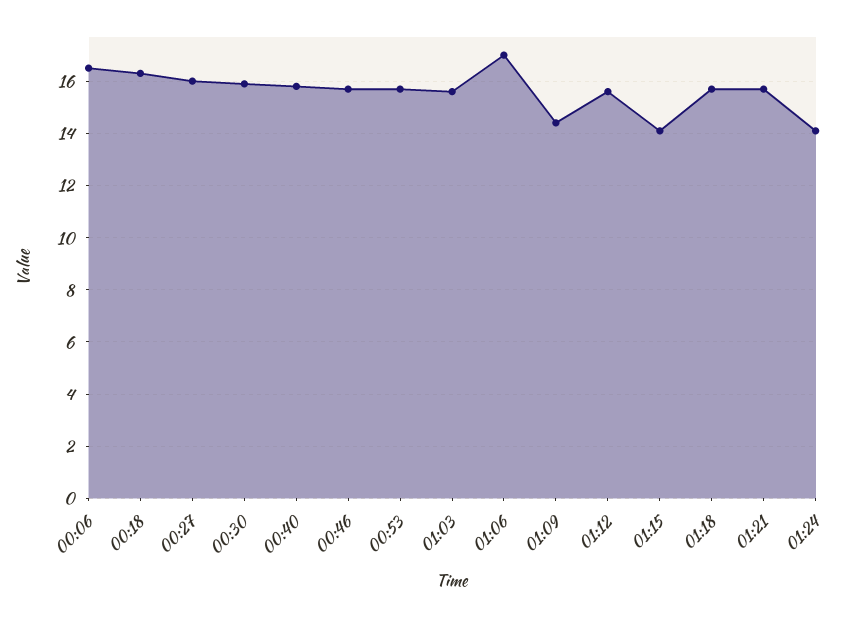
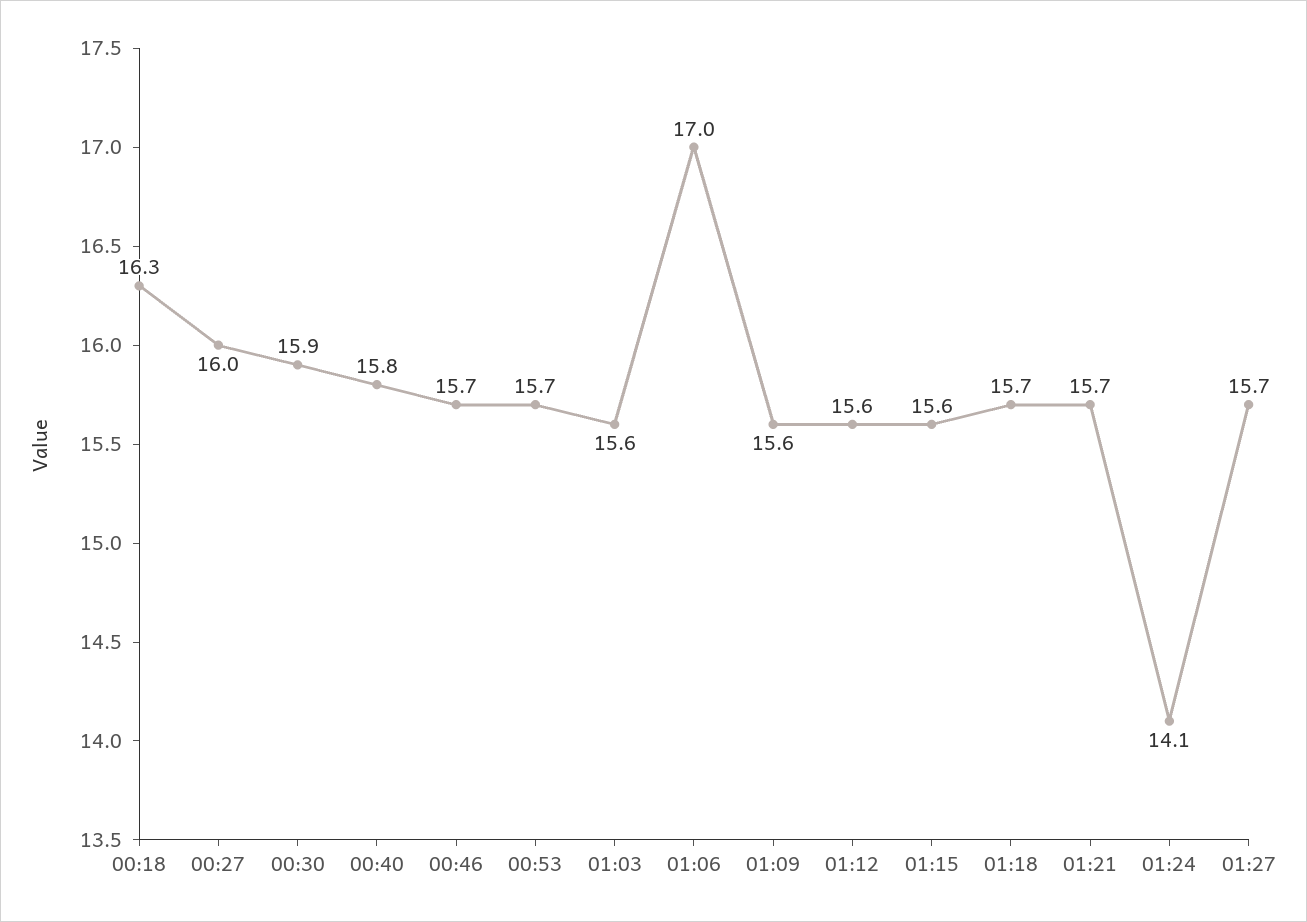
00:06: 16.5 -> none
01:09: 14.5 -> 15.6
01:15: 14 -> 15.6
01:27: none -> 15.7

